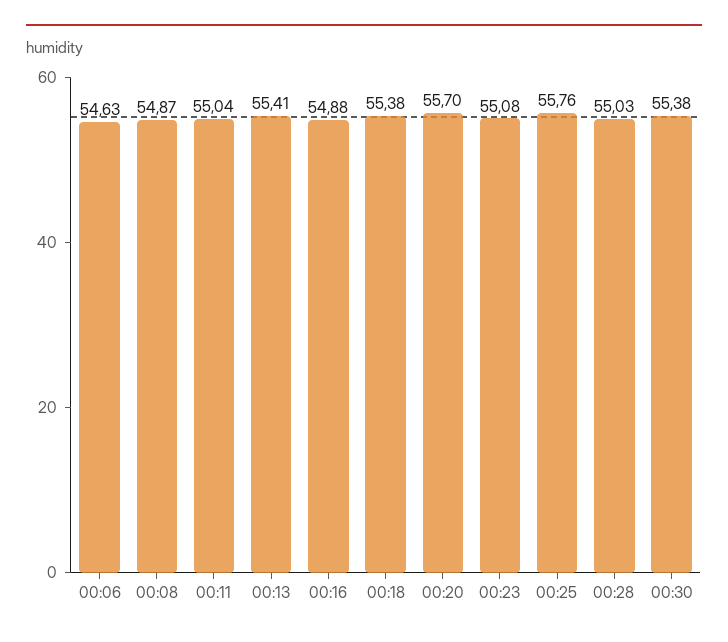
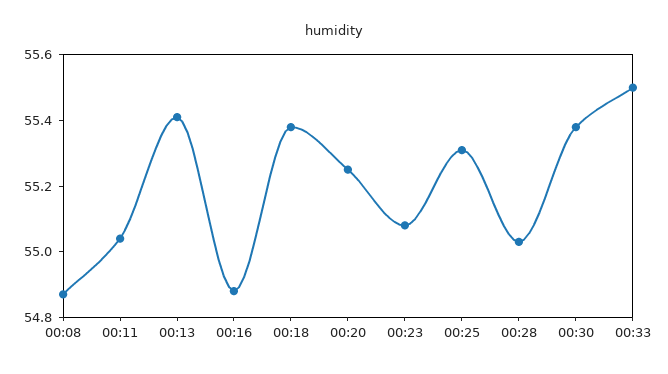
00:06: 54.63 -> none
00:20: 55.7 -> 55.25
00:25: 55.76 -> 55.3
00:33: none -> 55.5

